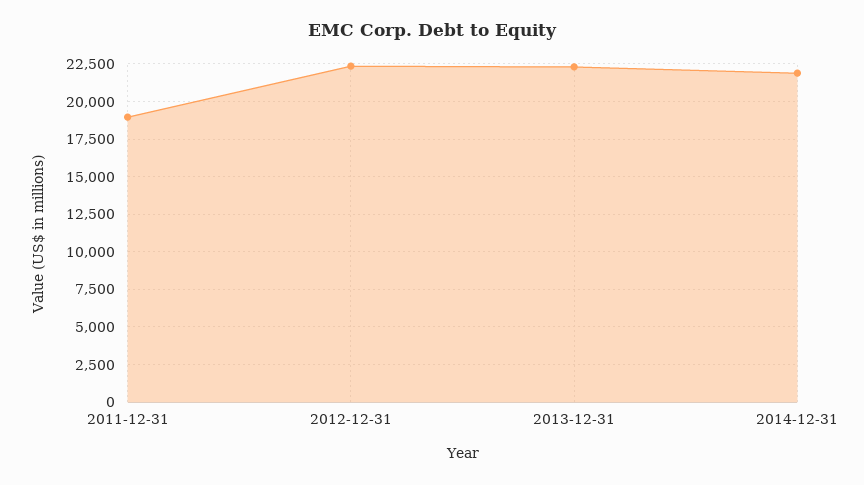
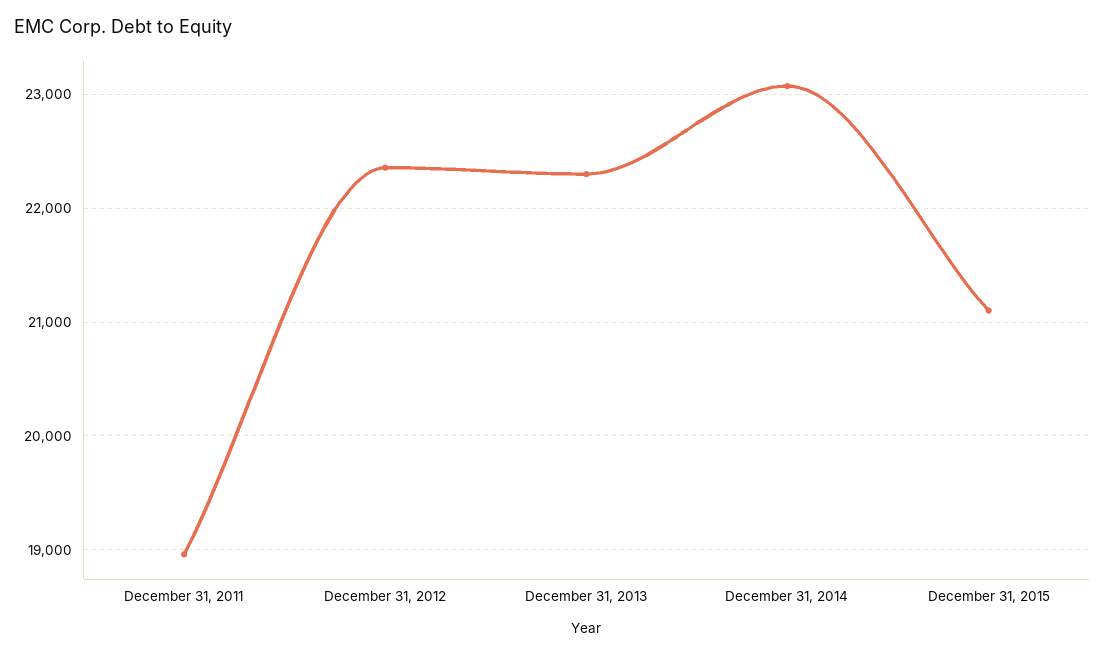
2014-12-31: 22000 -> 23100
December 31, 2015: none -> 21100

